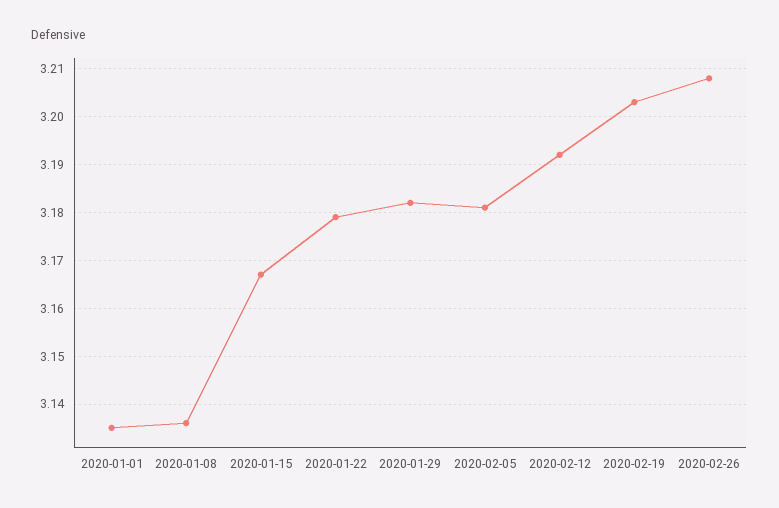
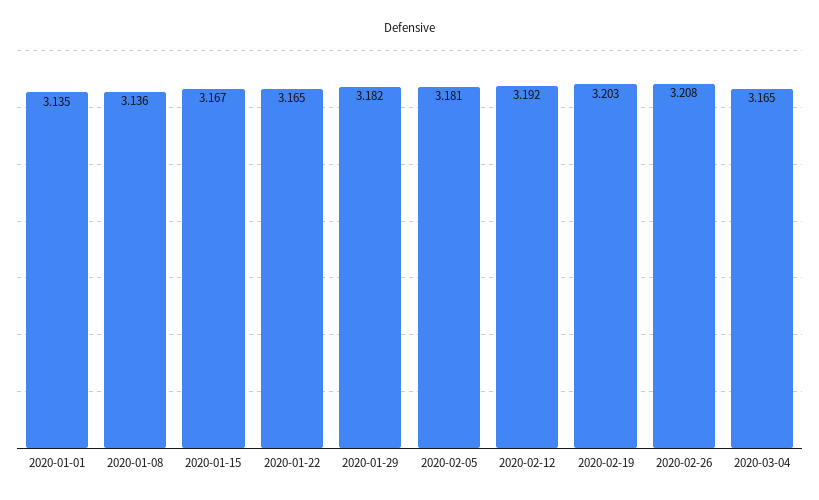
2020-01-22: 3.18 -> 3.165
2020-03-04: none -> 3.165

